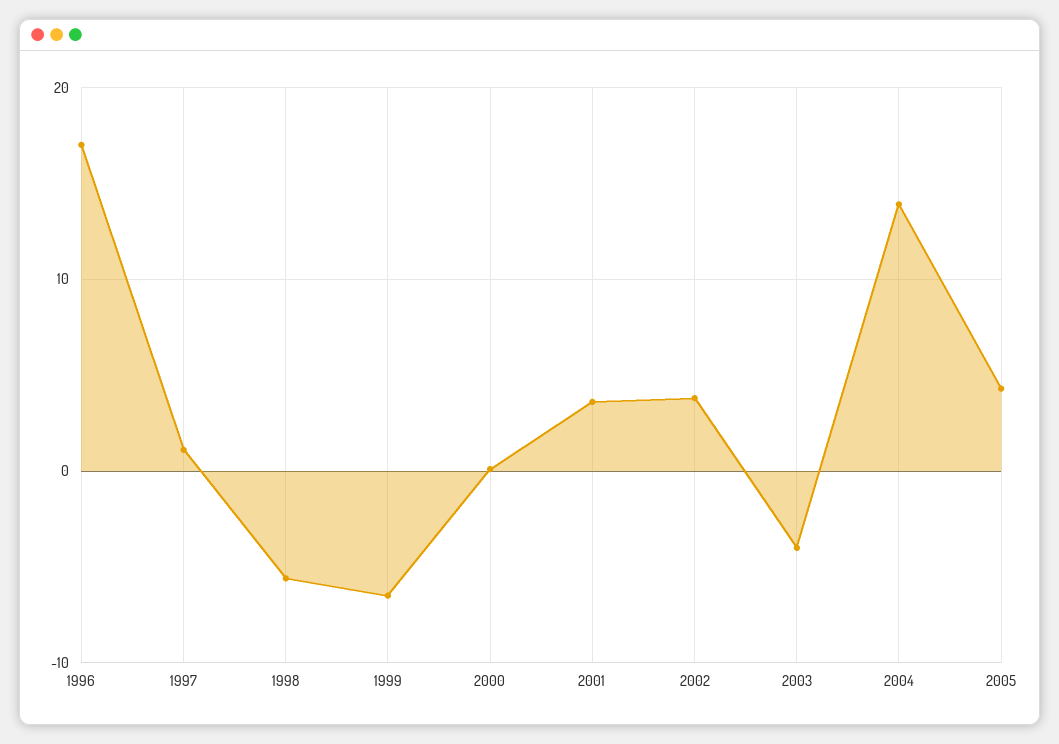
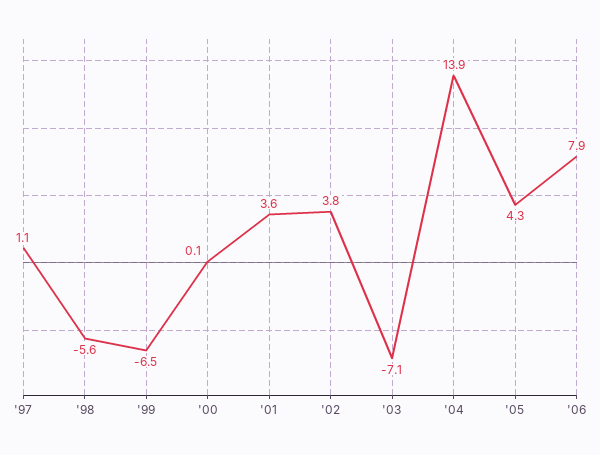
1996: 17 -> none
2003: -4 -> -7.1
'06: none -> 7.9

